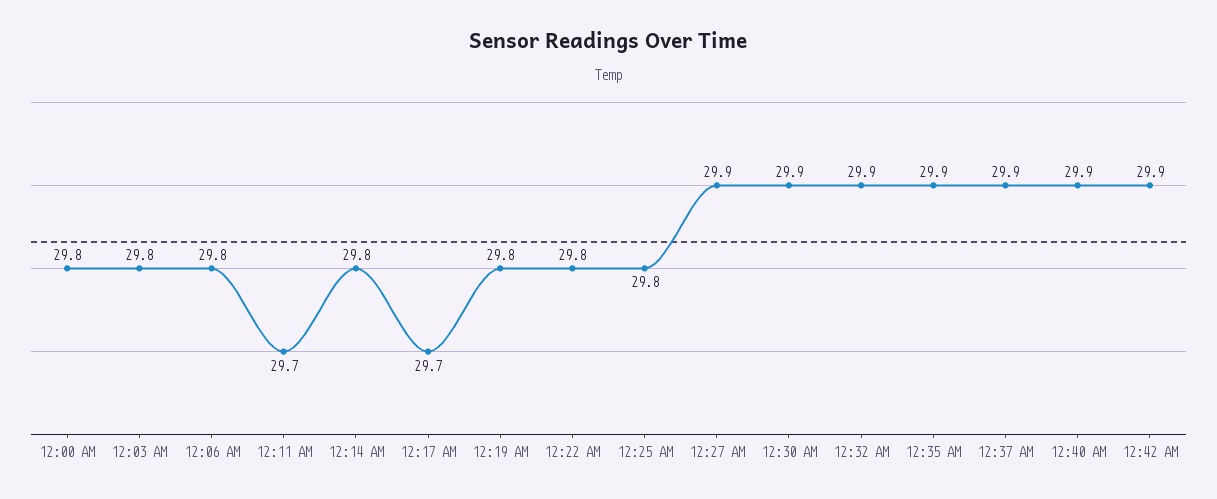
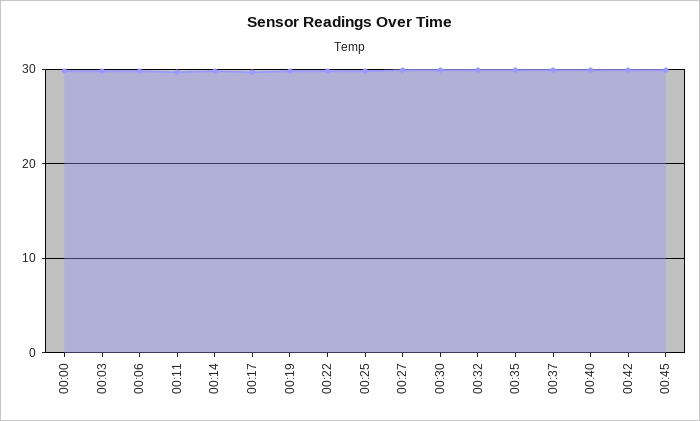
00:45: none -> 30

